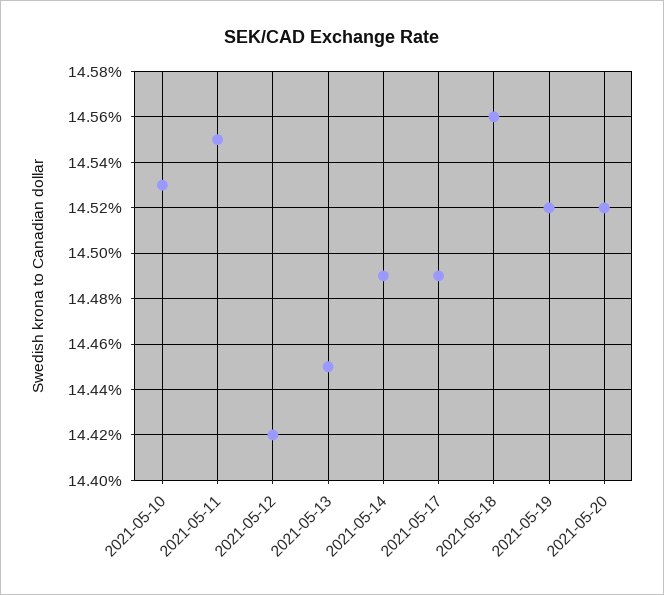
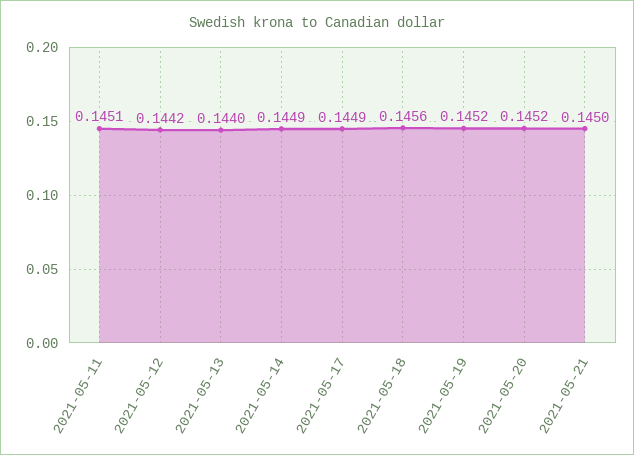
2021-05-10: 0.1453 -> none
2021-05-11: 0.1455 -> 0.1451
2021-05-13: 0.1445 -> 0.144
2021-05-21: none -> 0.145

